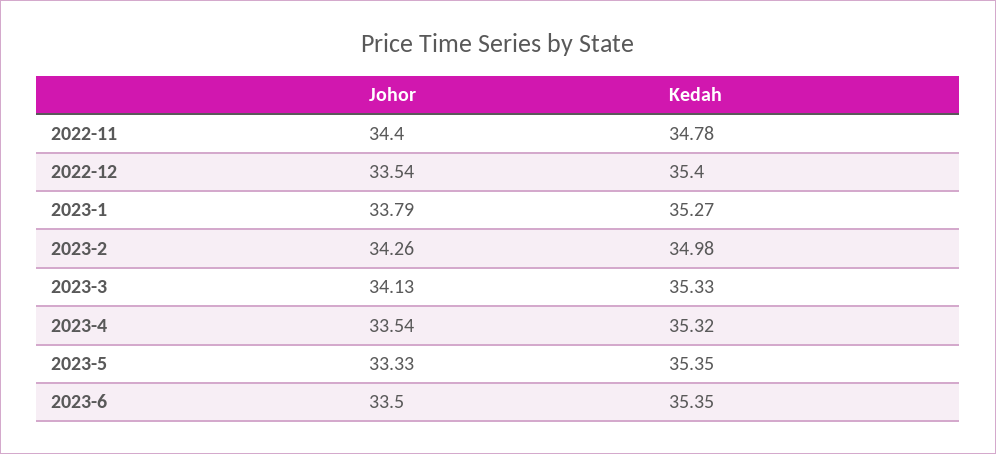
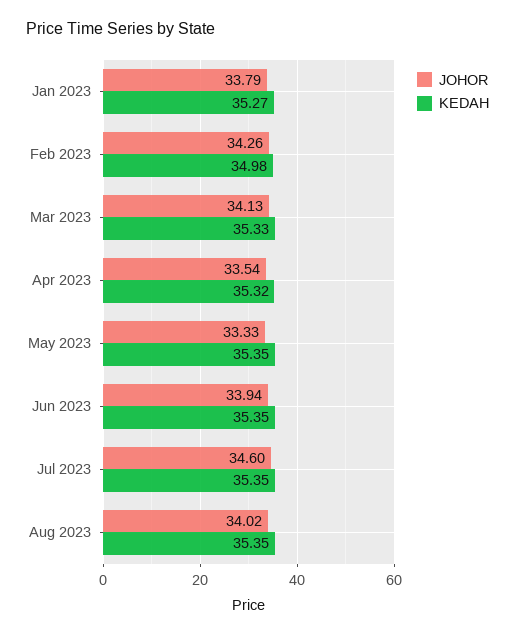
Johor, 2022-11: 34.4 -> none
Kedah, 2022-11: 34.78 -> none
Johor, 2022-12: 33.54 -> none
Kedah, 2022-12: 35.4 -> none
Johor, 2023-6: 33.5 -> 33.94
Johor, Jul 2023: none -> 34.6
Kedah, Jul 2023: none -> 35.35
Johor, Aug 2023: none -> 34.02
Kedah, Aug 2023: none -> 35.35

